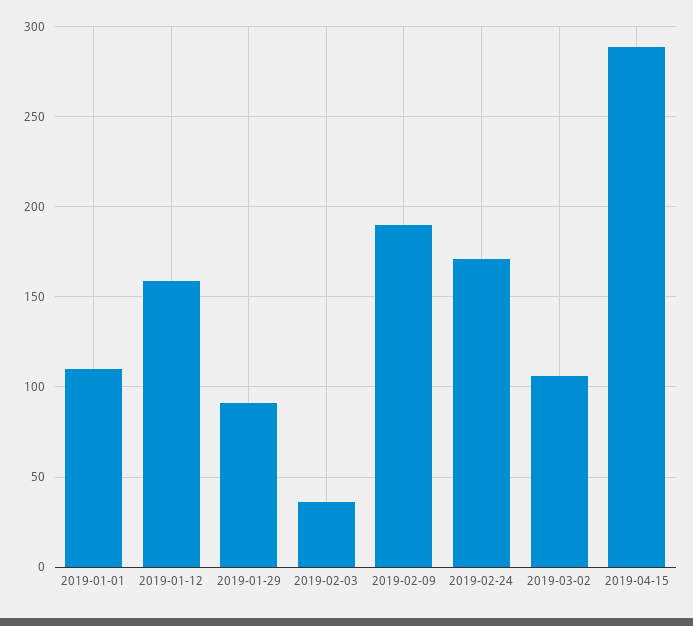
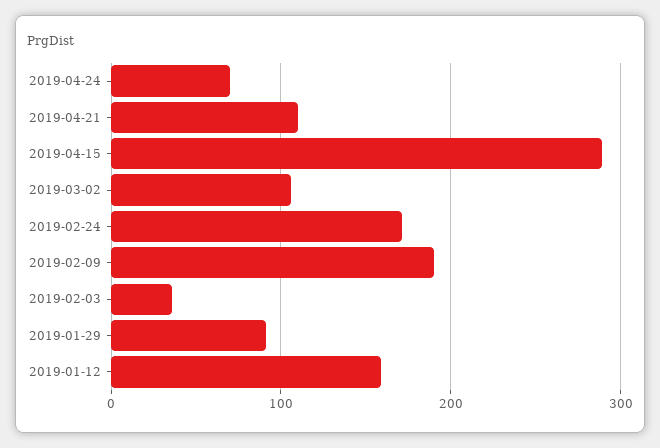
2019-01-01: 110 -> none
2019-04-24: none -> 70
2019-04-21: none -> 110

